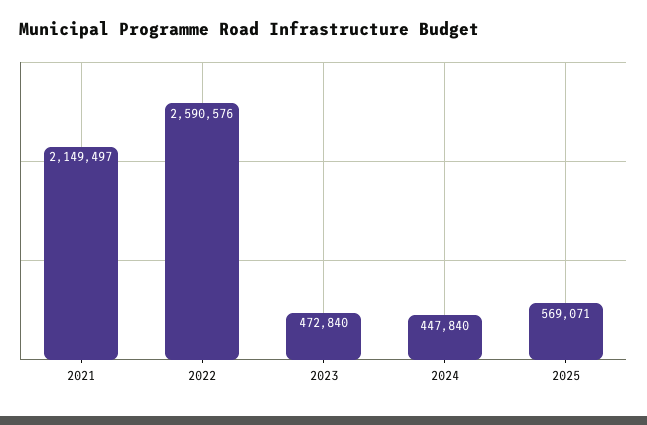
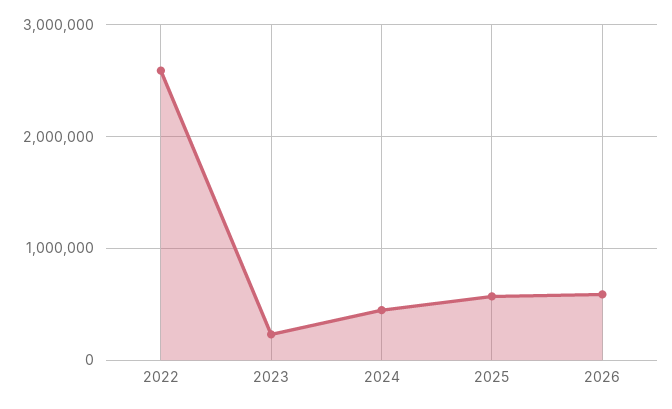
2021: 2149497 -> none
2023: 472840 -> 200000
2026: none -> 600000

